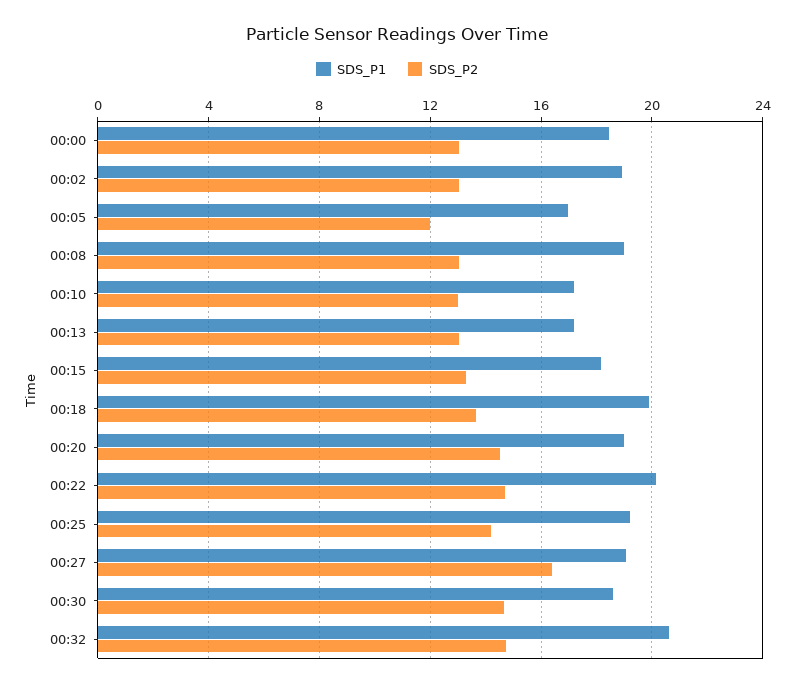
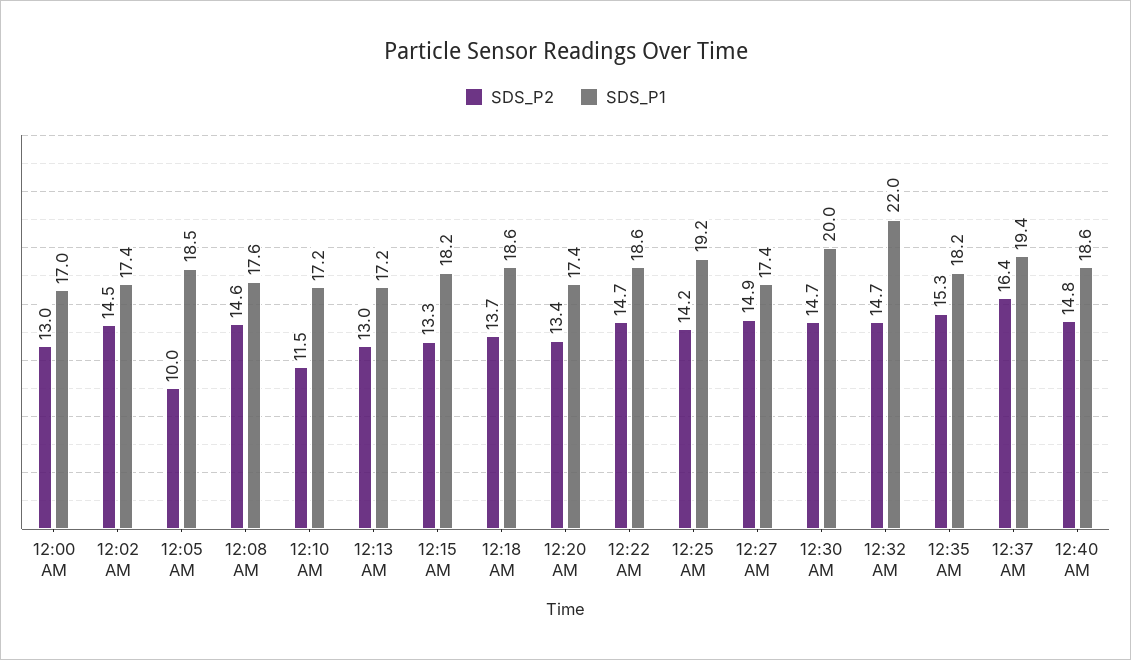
SDS_P1, 00:00: 18.5 -> 17
SDS_P1, 00:02: 19 -> 17.4
SDS_P2, 00:02: 13 -> 14.5
SDS_P1, 00:05: 17 -> 18.5
SDS_P2, 00:05: 12 -> 10
SDS_P1, 00:08: 19 -> 17.6
SDS_P2, 00:08: 13 -> 14.6
SDS_P2, 00:10: 13 -> 11.5
SDS_P1, 00:18: 20 -> 18.6
SDS_P1, 00:20: 19 -> 17.4
SDS_P2, 00:20: 14.5 -> 13.4
SDS_P1, 00:22: 20 -> 18.6
SDS_P1, 00:27: 19 -> 17.4
SDS_P2, 00:27: 16.5 -> 14.9
SDS_P1, 00:30: 18.5 -> 20
SDS_P1, 00:32: 20.5 -> 22
SDS_P2, 12:35 AM: none -> 15.3
SDS_P1, 12:35 AM: none -> 18.2
SDS_P2, 12:37 AM: none -> 16.4
SDS_P1, 12:37 AM: none -> 19.4
SDS_P2, 12:40 AM: none -> 14.8
SDS_P1, 12:40 AM: none -> 18.6

